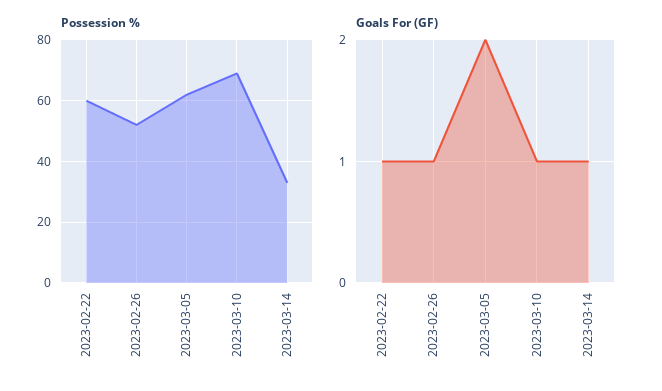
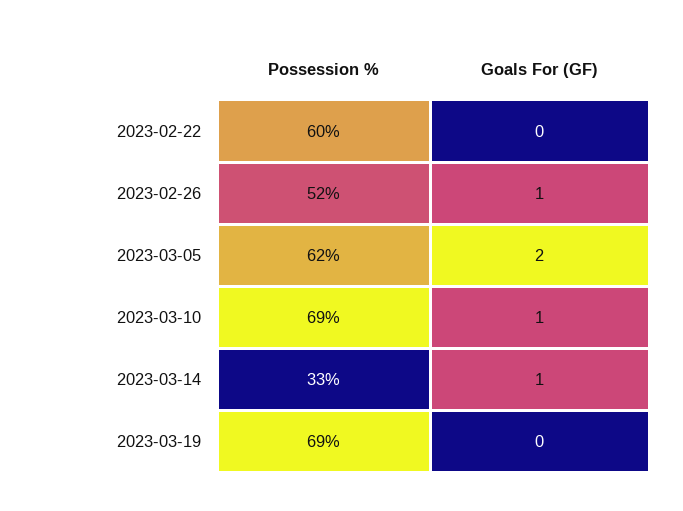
Goals For (GF), 2023-02-22: 1 -> 0
Possession %, 2023-03-19: none -> 69
Goals For (GF), 2023-03-19: none -> 0

